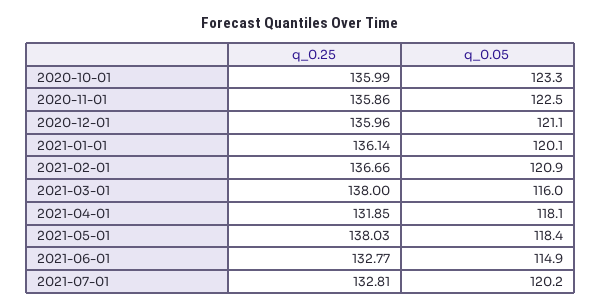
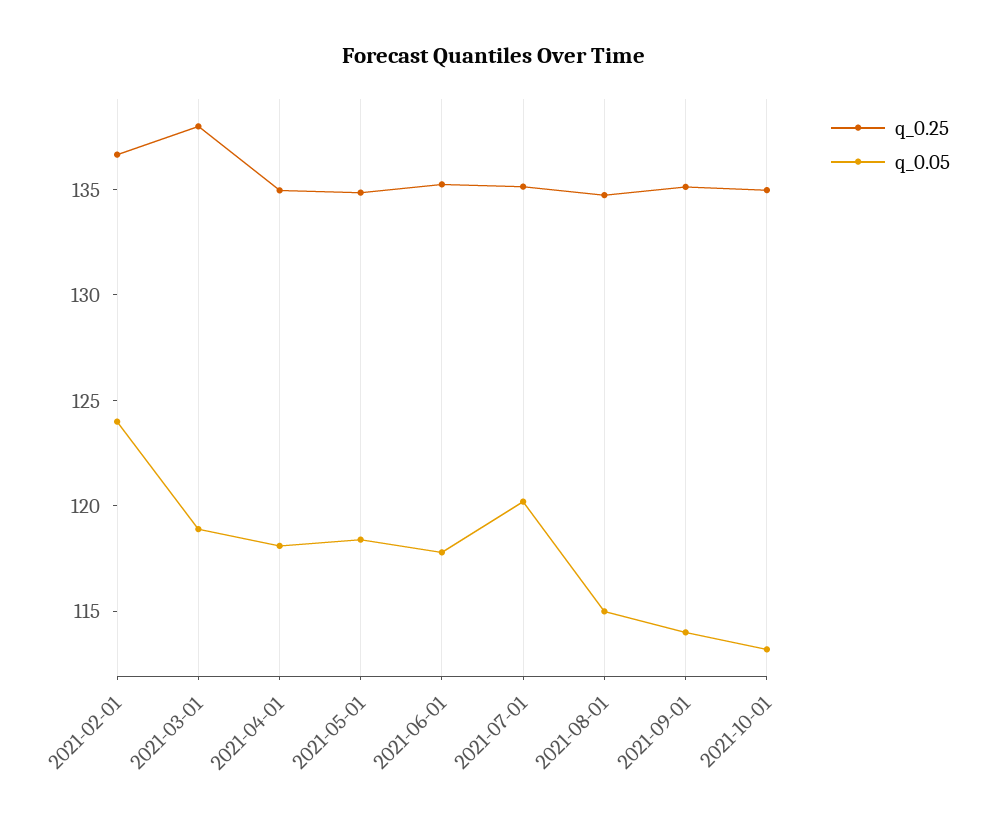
q_0.25, 2020-10-01: 135.99 -> none
q_0.05, 2020-10-01: 123.3 -> none
q_0.25, 2020-11-01: 135.86 -> none
q_0.05, 2020-11-01: 122.5 -> none
q_0.25, 2020-12-01: 135.96 -> none
q_0.05, 2020-12-01: 121.1 -> none
q_0.25, 2021-01-01: 136.14 -> none
q_0.05, 2021-01-01: 120.1 -> none
q_0.05, 2021-02-01: 120.9 -> 124
q_0.05, 2021-03-01: 116 -> 119
q_0.25, 2021-04-01: 131.85 -> 135
q_0.25, 2021-05-01: 138.03 -> 135
q_0.25, 2021-06-01: 132.77 -> 135
q_0.05, 2021-06-01: 114.9 -> 118
q_0.25, 2021-07-01: 132.81 -> 135
q_0.25, 2021-08-01: none -> 135
q_0.05, 2021-08-01: none -> 115
q_0.25, 2021-09-01: none -> 135
q_0.05, 2021-09-01: none -> 114
q_0.25, 2021-10-01: none -> 135
q_0.05, 2021-10-01: none -> 113

